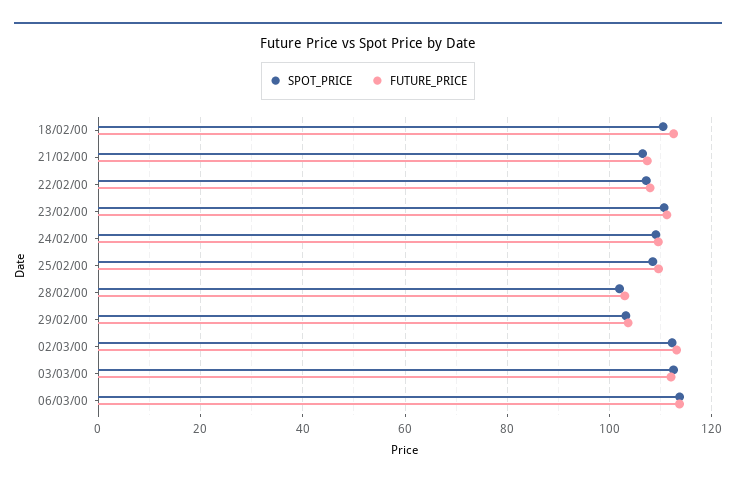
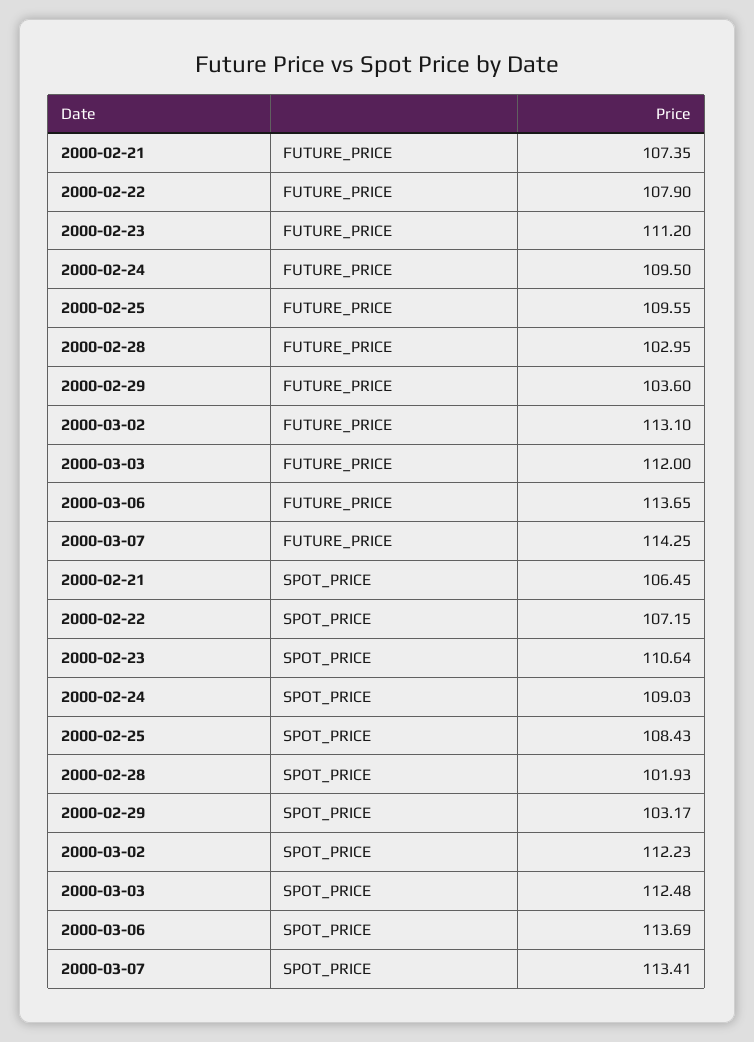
SPOT_PRICE, 18/02/00: 110 -> none
FUTURE_PRICE, 18/02/00: 112 -> none
FUTURE_PRICE, 2000-03-07: none -> 114.25
SPOT_PRICE, 2000-03-07: none -> 113.41

